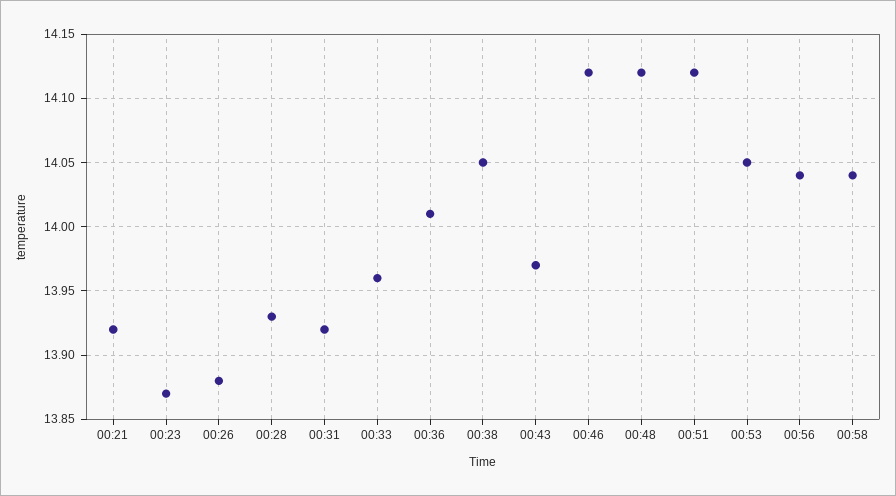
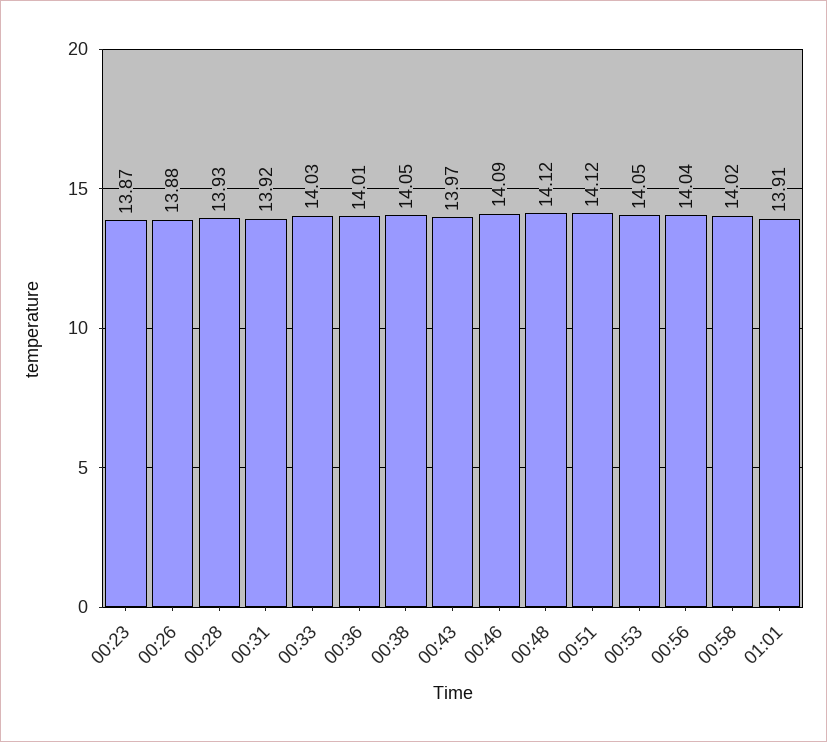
00:21: 13.92 -> none
00:33: 13.96 -> 14.03
00:46: 14.12 -> 14.09
00:58: 14.04 -> 14.02
01:01: none -> 13.91

